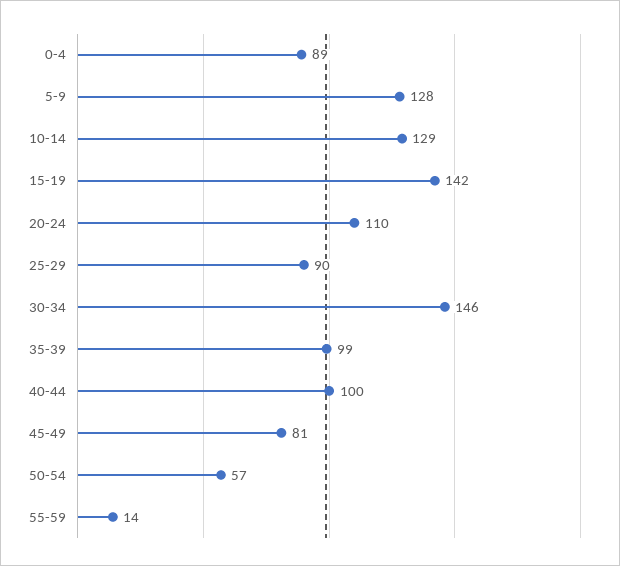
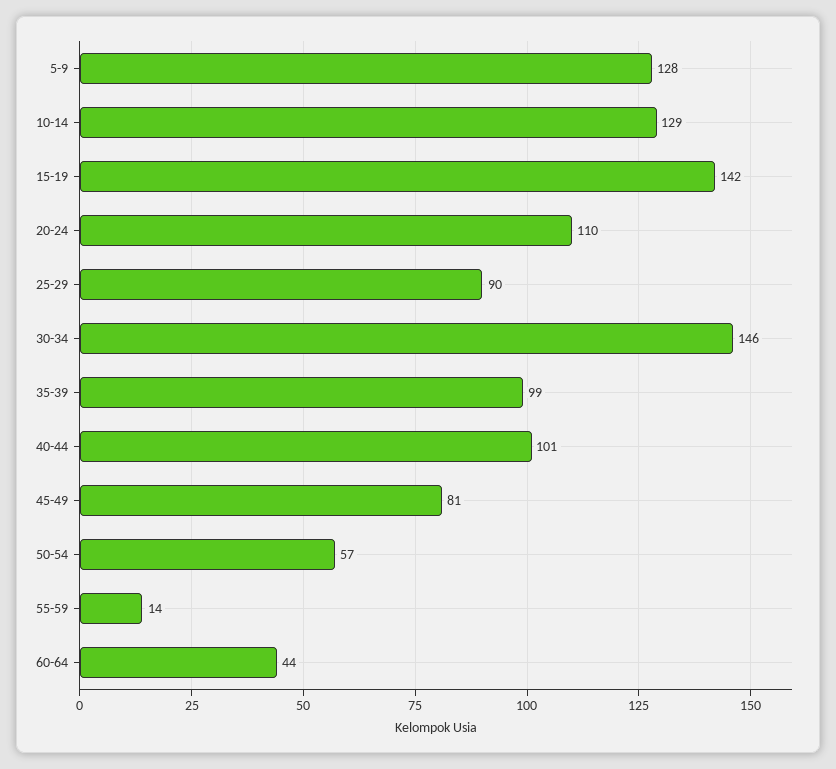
0-4: 89 -> none
40-44: 100 -> 101
60-64: none -> 44

